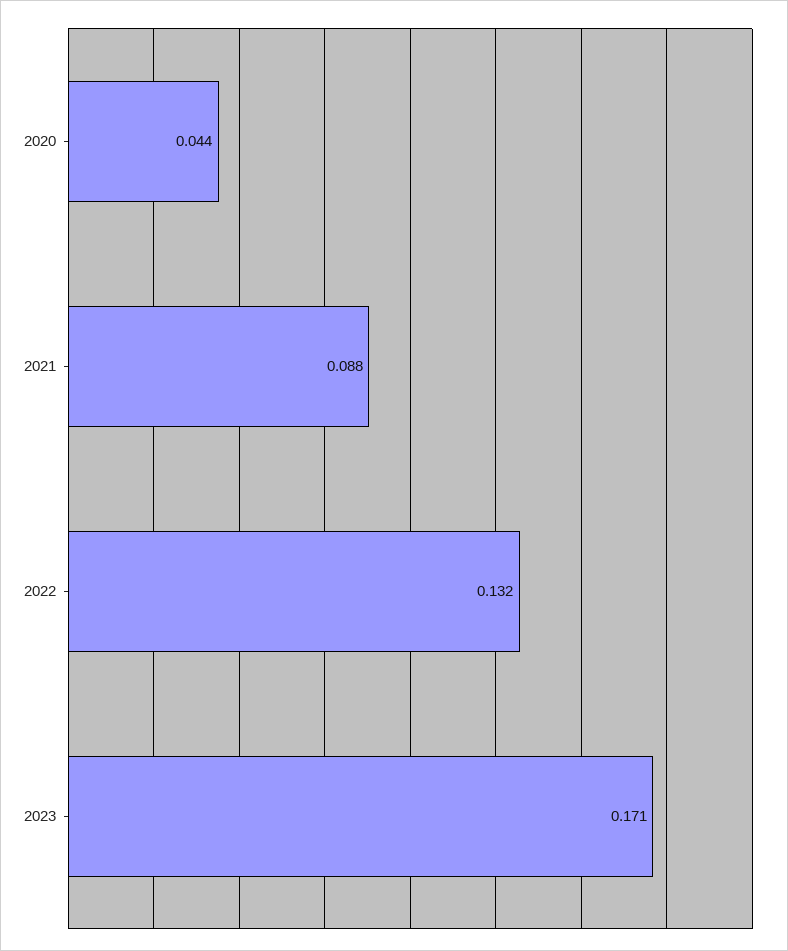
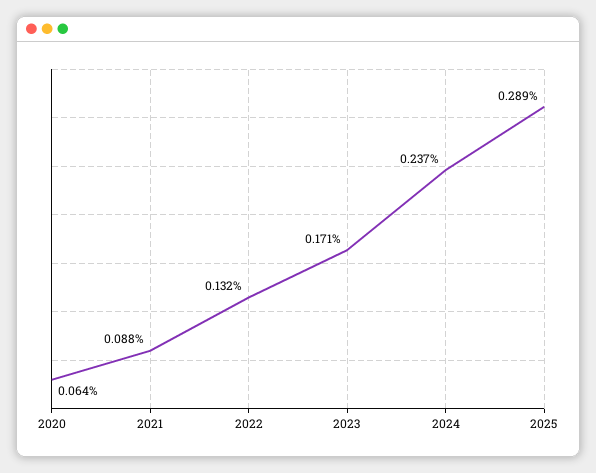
2020: 0.044 -> 0.064
2024: none -> 0.237
2025: none -> 0.289

